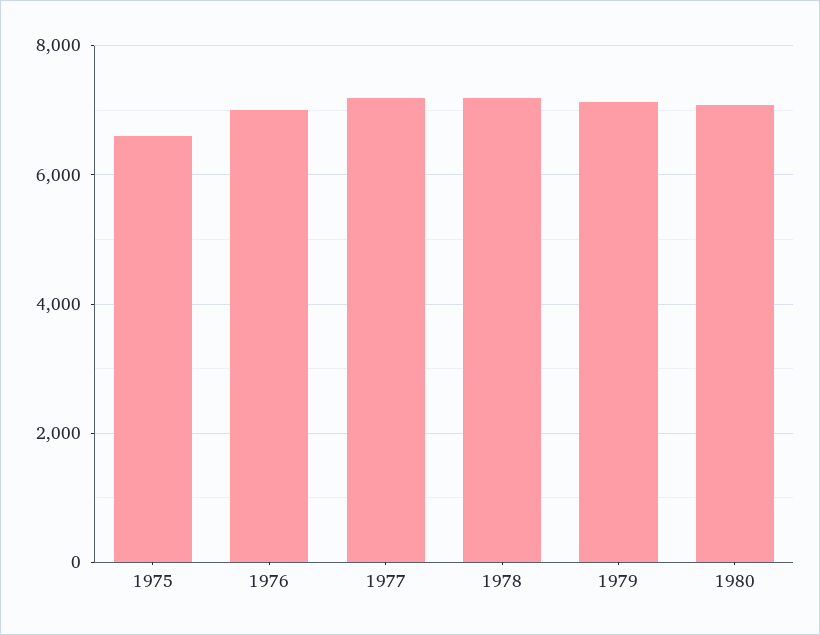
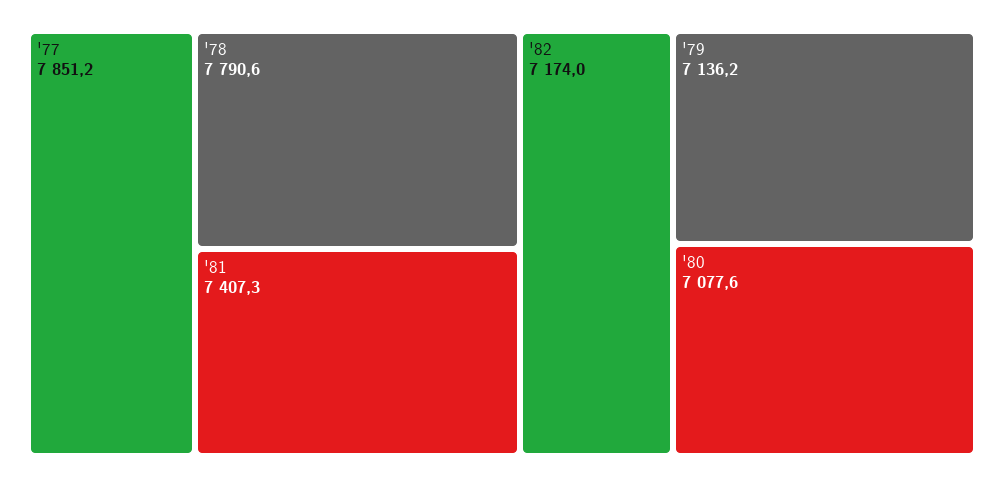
1975: 6600 -> none
1976: 7000 -> none
1977: 7200 -> 7851.2
1978: 7200 -> 7790.6
'81: none -> 7407.3
'82: none -> 7174

